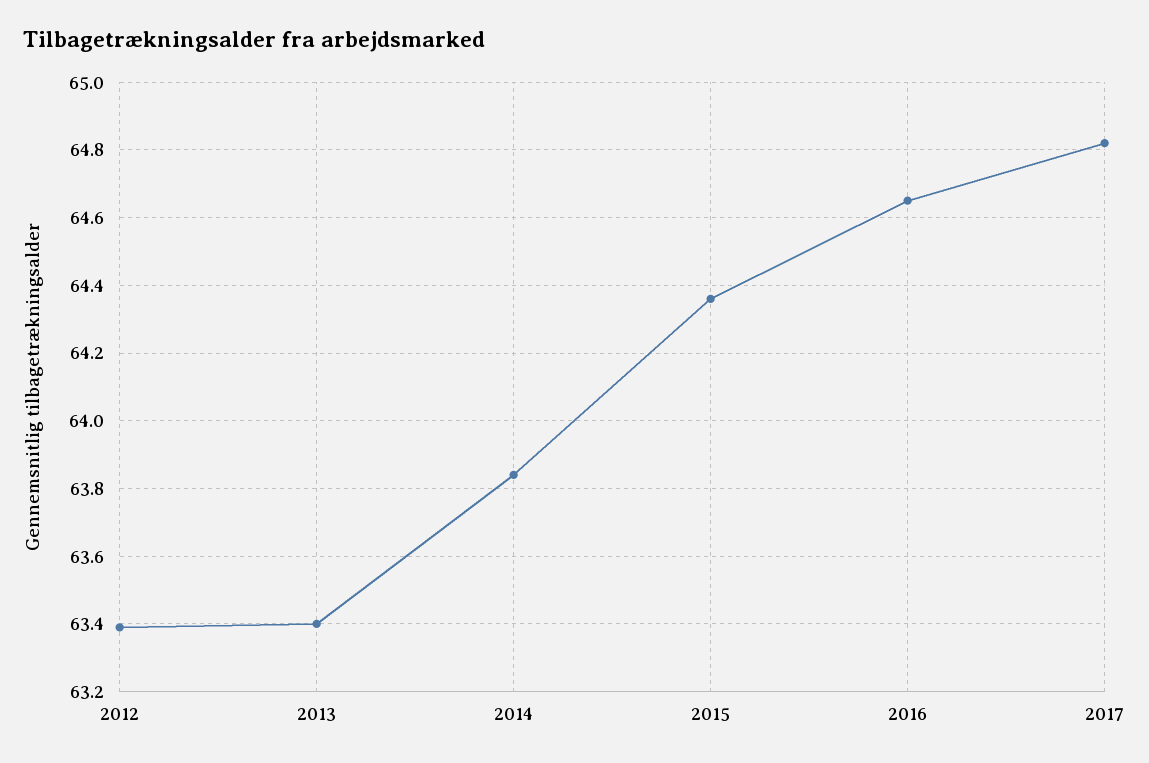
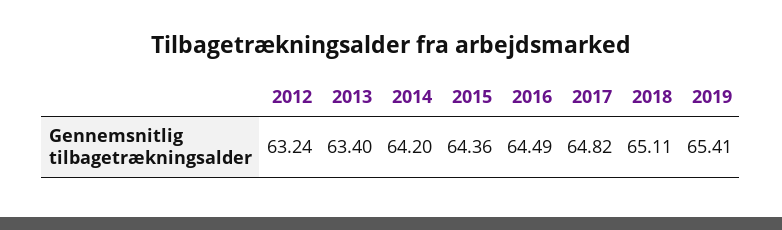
2012: 63.4 -> 63.24
2014: 63.85 -> 64.2
2016: 64.65 -> 64.49
2018: none -> 65.11
2019: none -> 65.41

